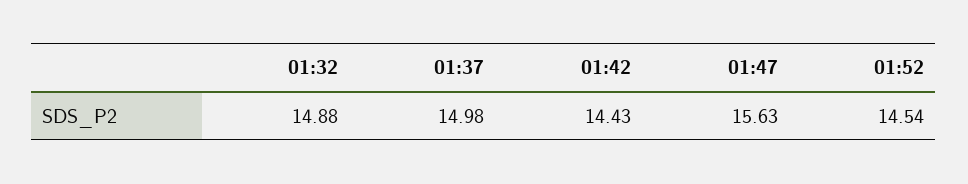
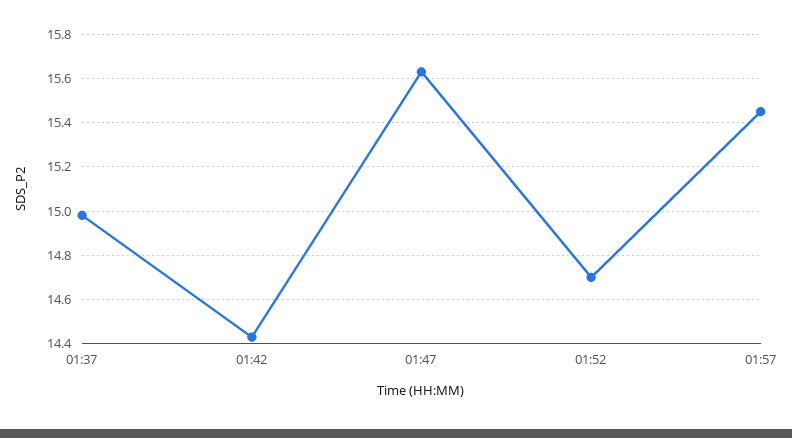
01:32: 14.88 -> none
01:52: 14.54 -> 14.7
01:57: none -> 15.45

